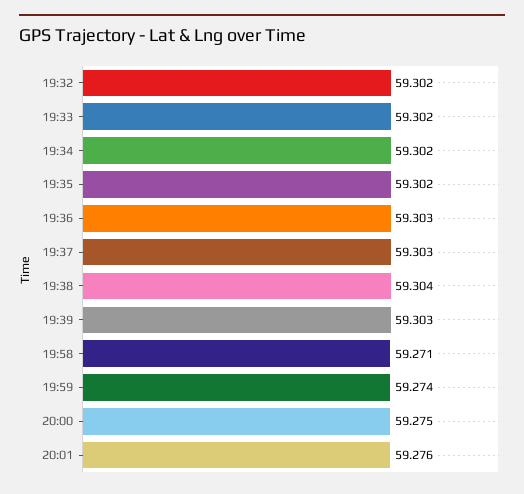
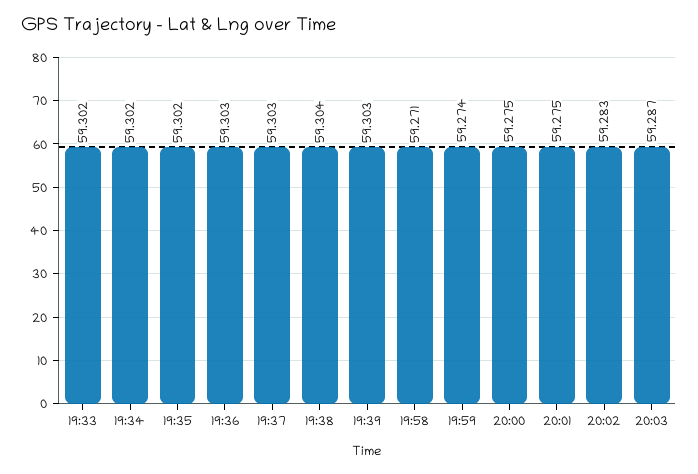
19:32: 59.302 -> none
20:01: 59.276 -> 59.275
20:02: none -> 59.283
20:03: none -> 59.287

